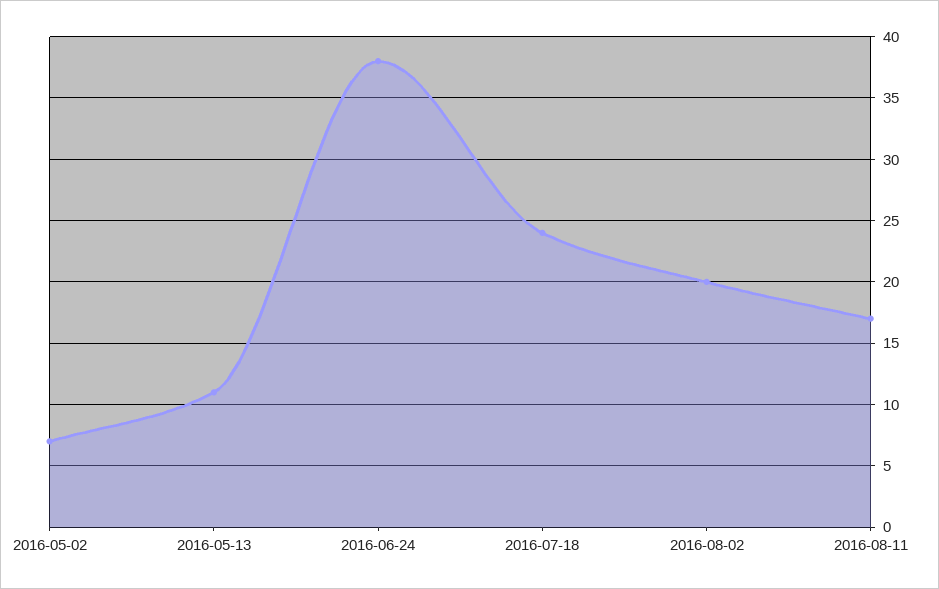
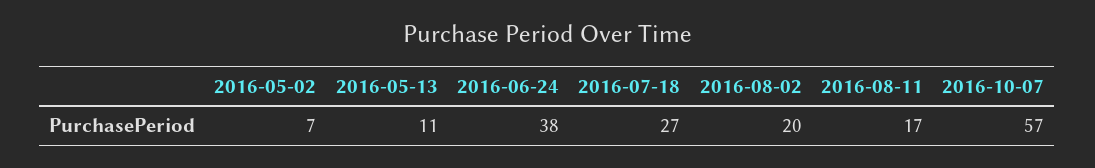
2016-07-18: 24 -> 27
2016-10-07: none -> 57

